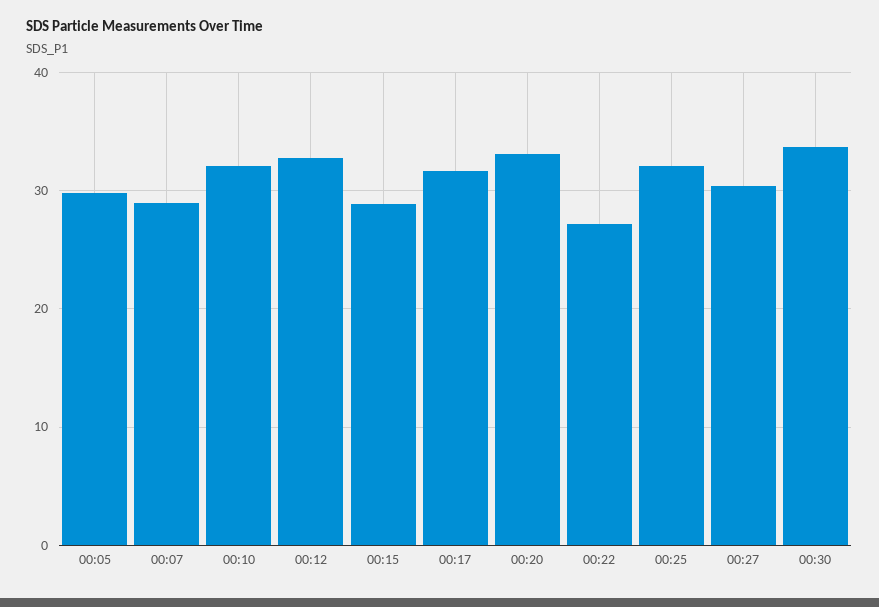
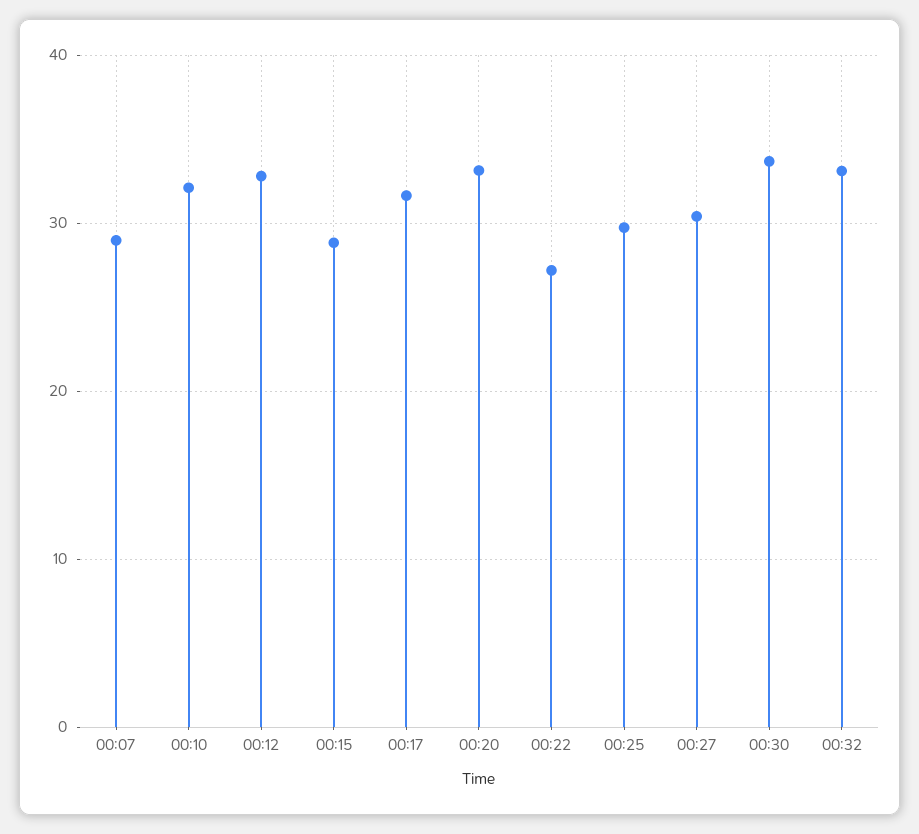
00:05: 30 -> none
00:25: 32 -> 30
00:32: none -> 33

